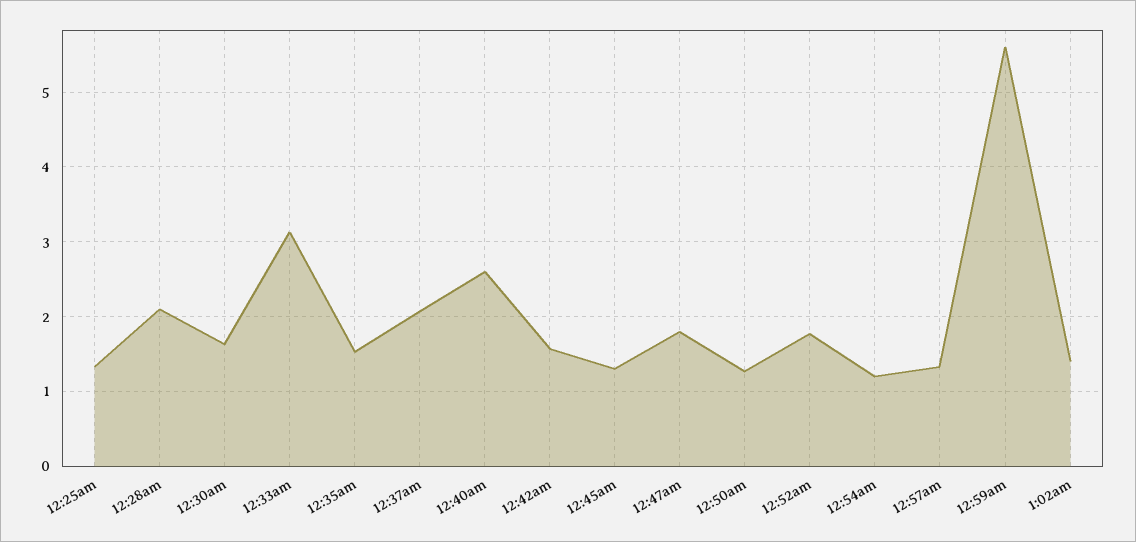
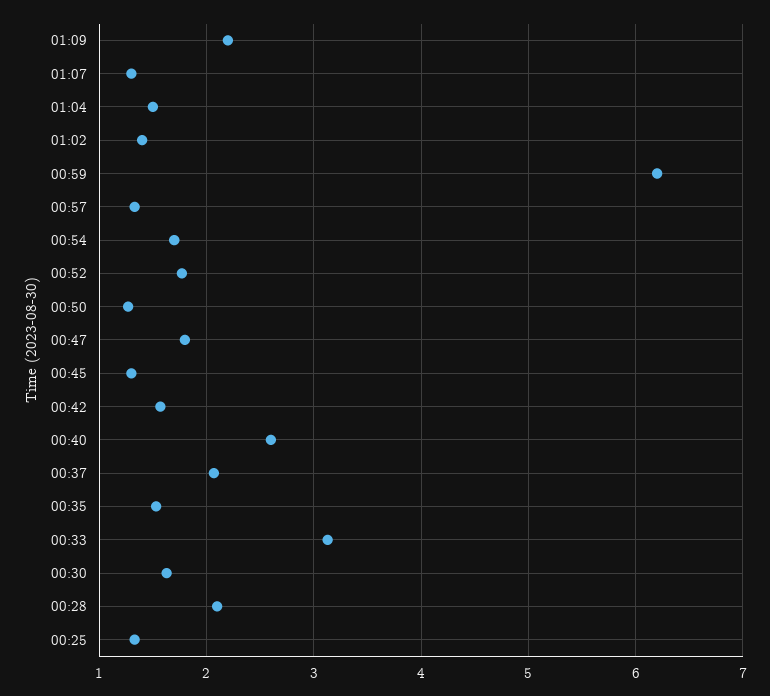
12:54am: 1.2 -> 1.7
12:59am: 5.6 -> 6.2
01:09: none -> 2.2
01:07: none -> 1.3
01:04: none -> 1.5

